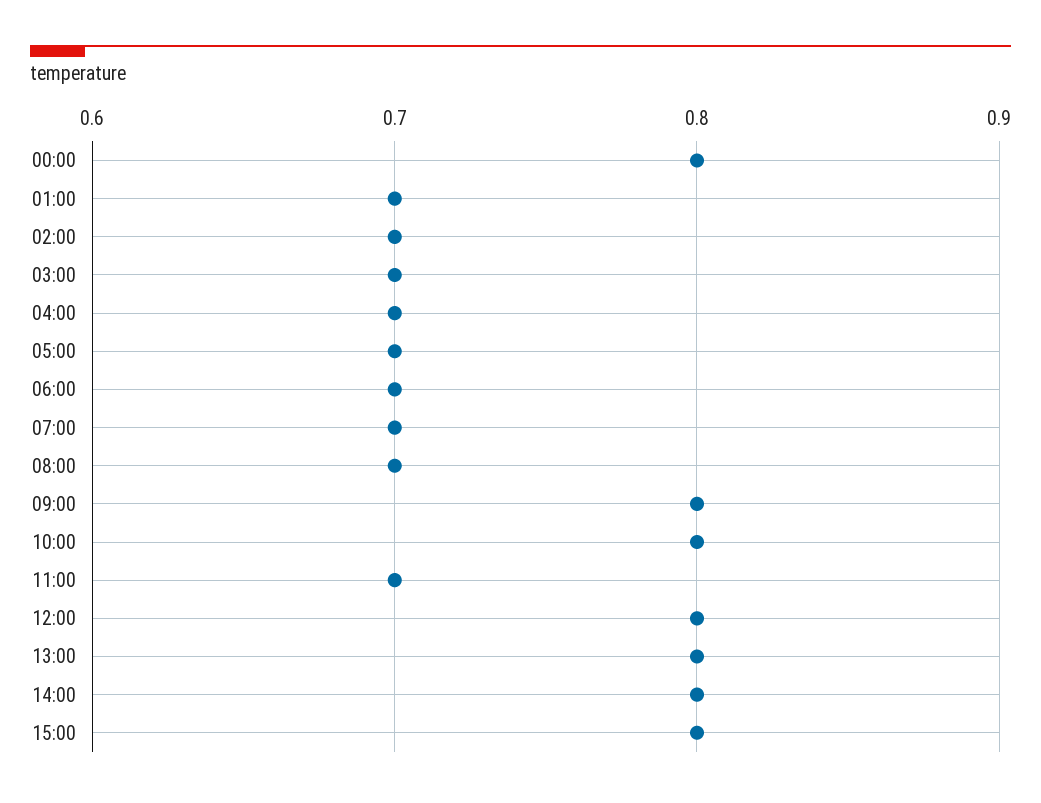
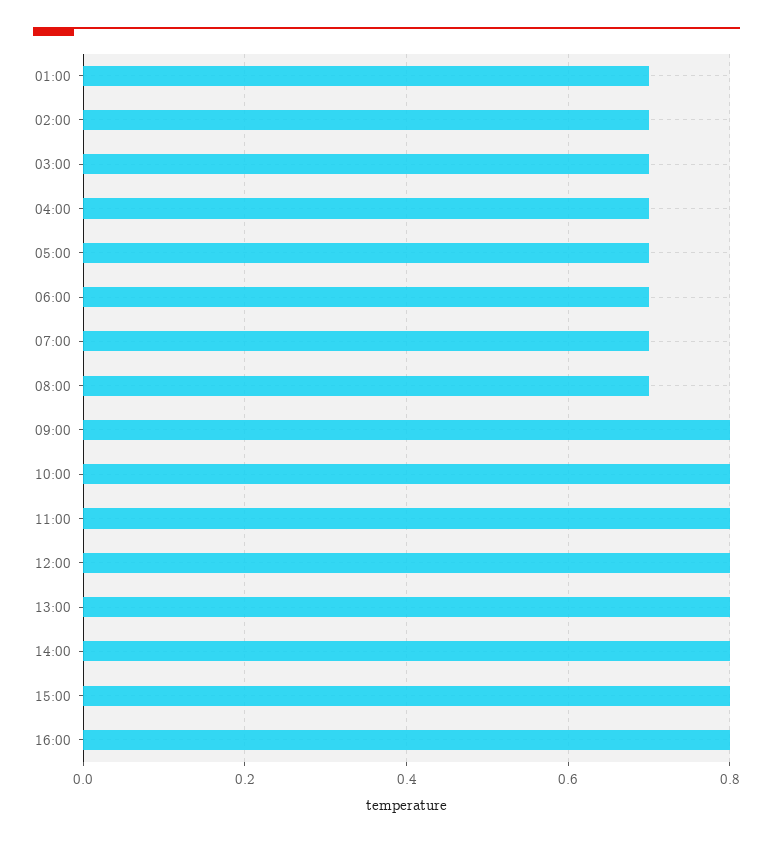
00:00: 0.8 -> none
11:00: 0.7 -> 0.8
16:00: none -> 0.8

